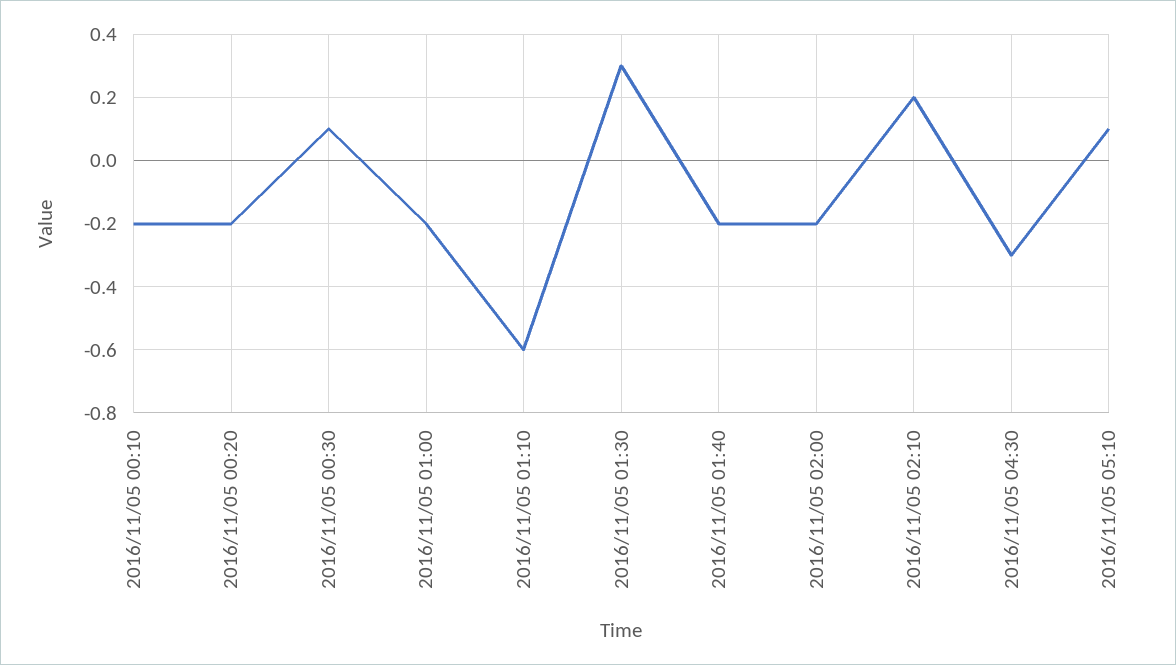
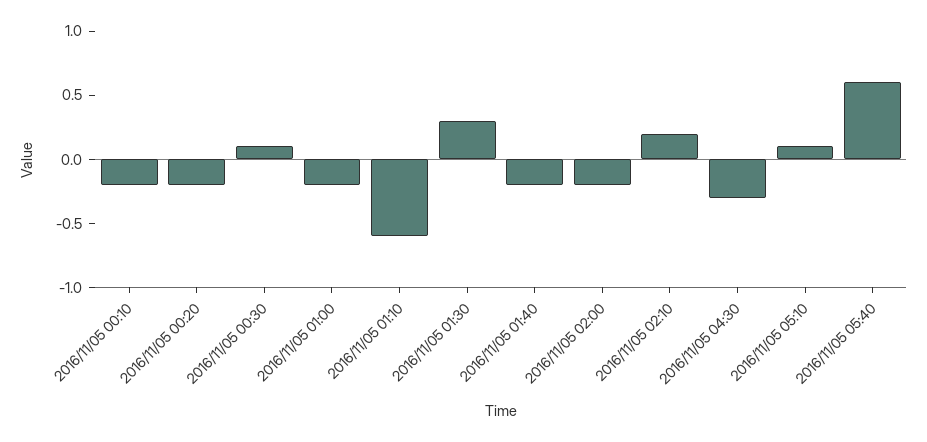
2016/11/05 05:40: none -> 0.6

